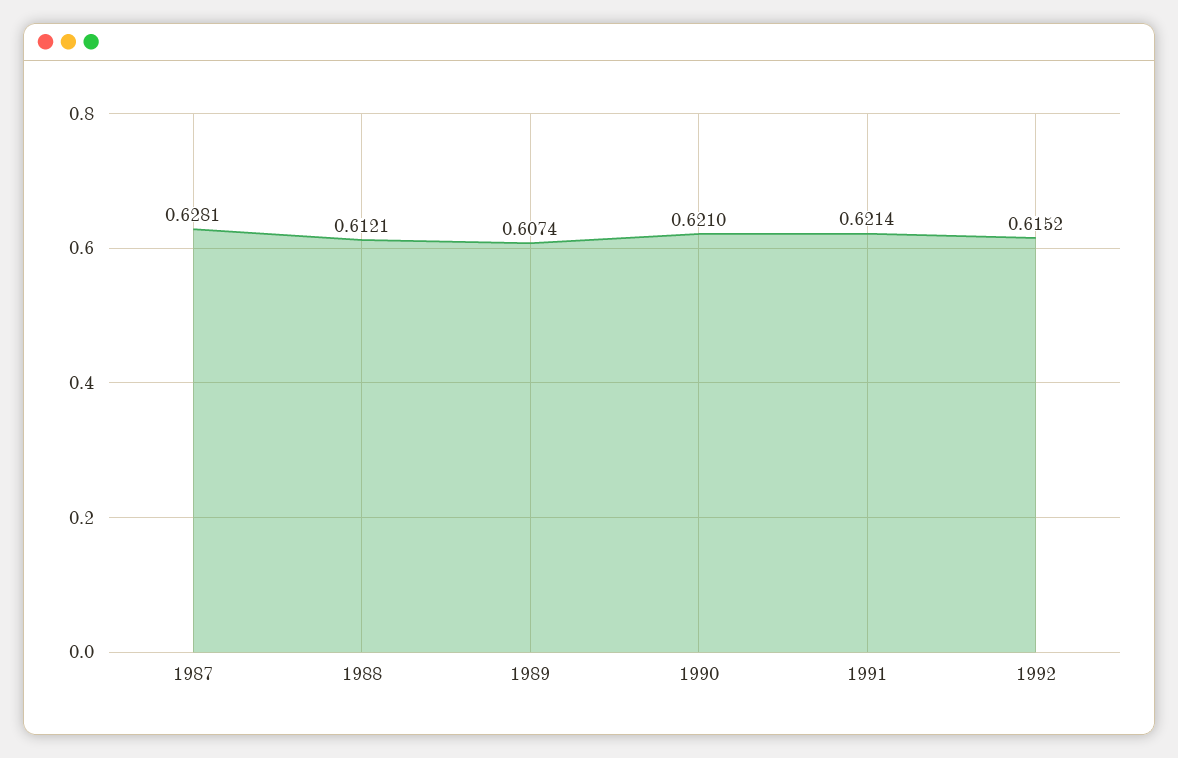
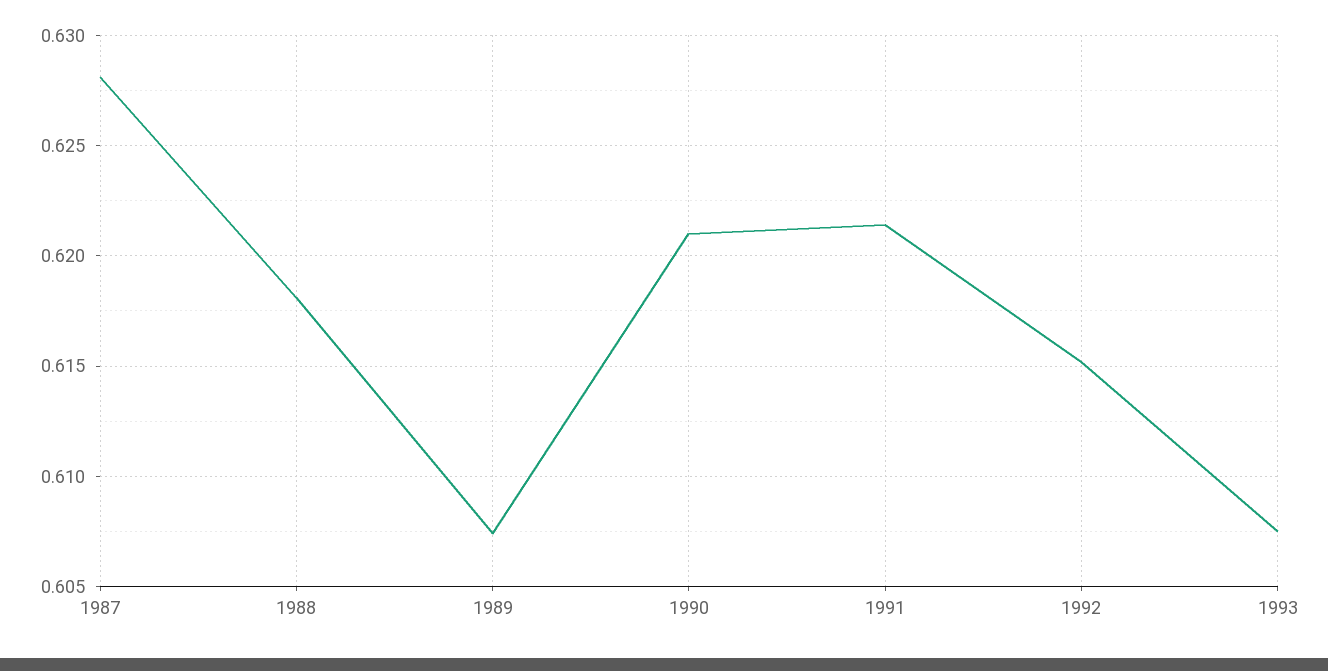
1988: 0.6121 -> 0.618
1993: none -> 0.6075

